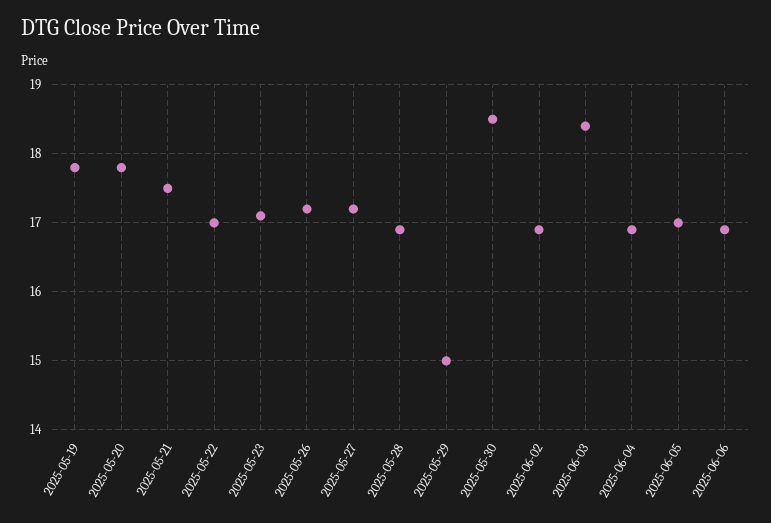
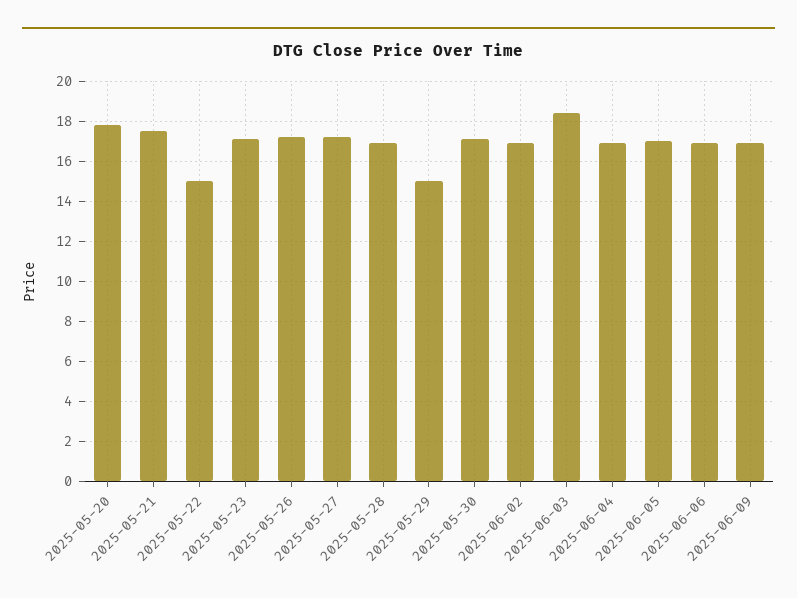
2025-05-19: 17.8 -> none
2025-05-22: 17 -> 15
2025-05-30: 18.5 -> 17
2025-06-09: none -> 17

